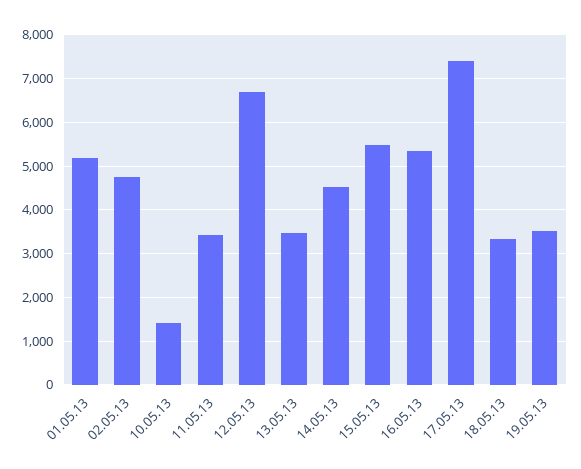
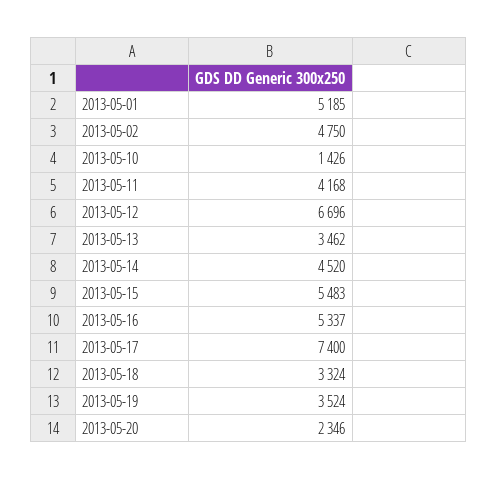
11.05.13: 3400 -> 4168
2013-05-20: none -> 2346

